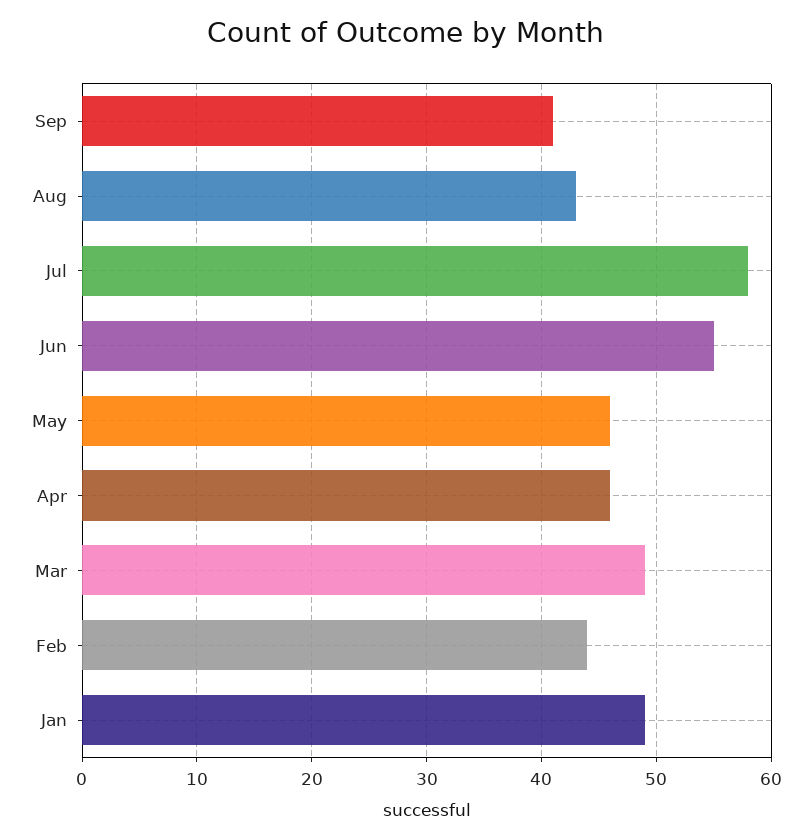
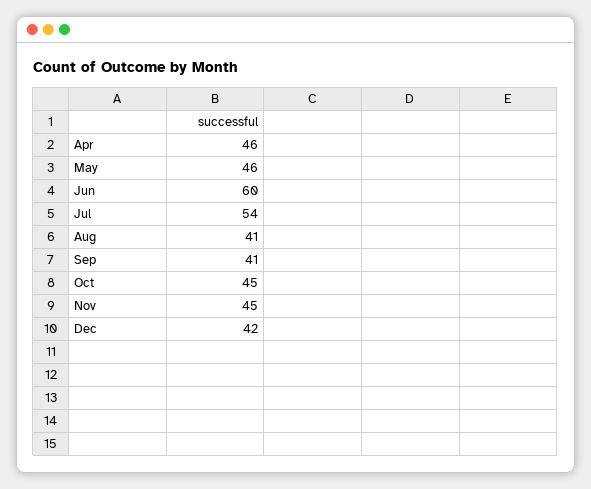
Aug: 43 -> 41
Jul: 58 -> 54
Jun: 55 -> 60
Mar: 49 -> none
Feb: 44 -> none
Jan: 49 -> none
Oct: none -> 45
Nov: none -> 45
Dec: none -> 42

